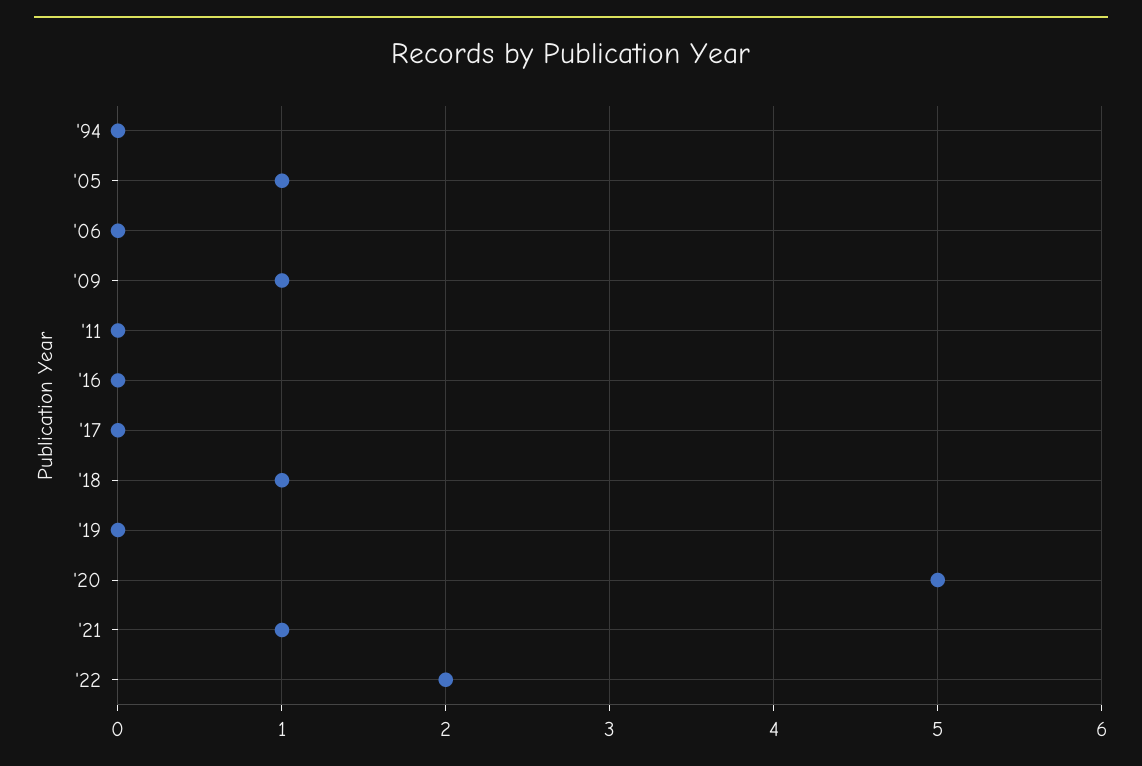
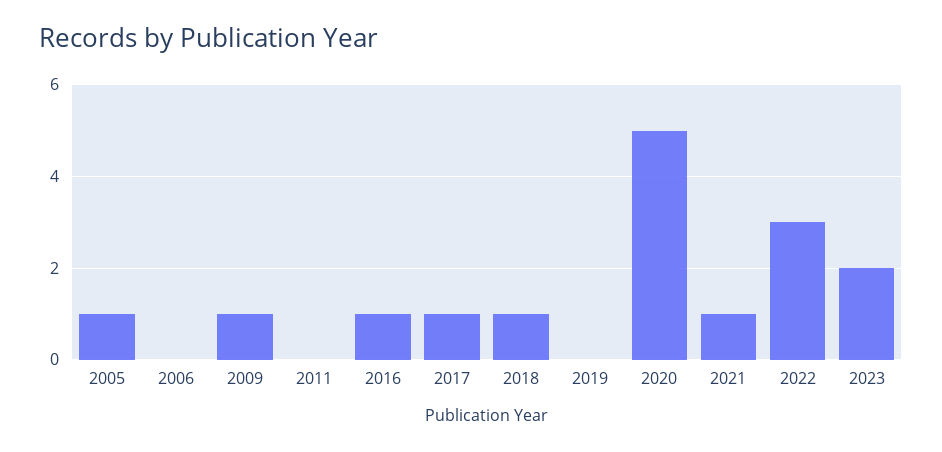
'94: 0 -> none
'16: 0 -> 1
'17: 0 -> 1
'22: 2 -> 3
2023: none -> 2

